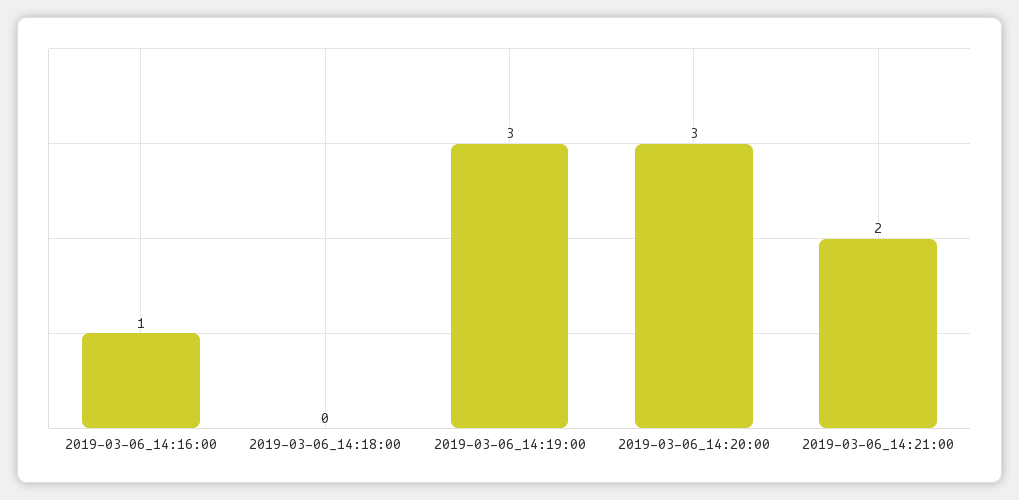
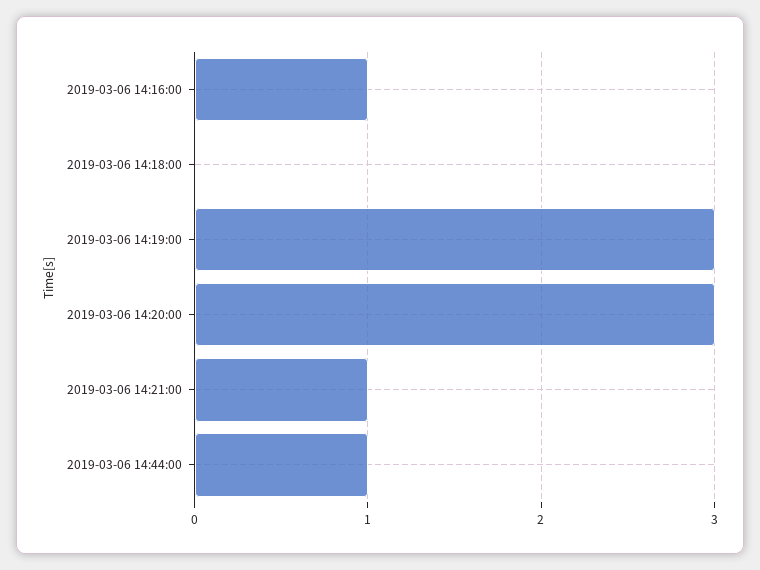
2019-03-06_14:21:00: 2 -> 1
2019-03-06 14:44:00: none -> 1

